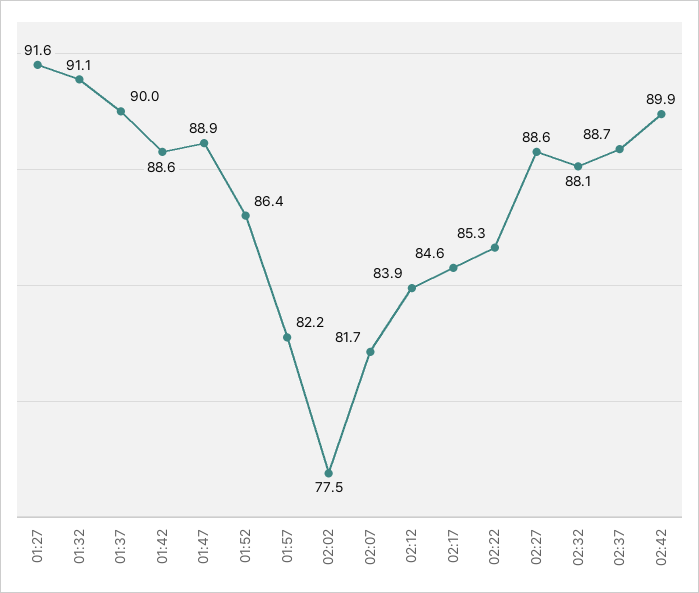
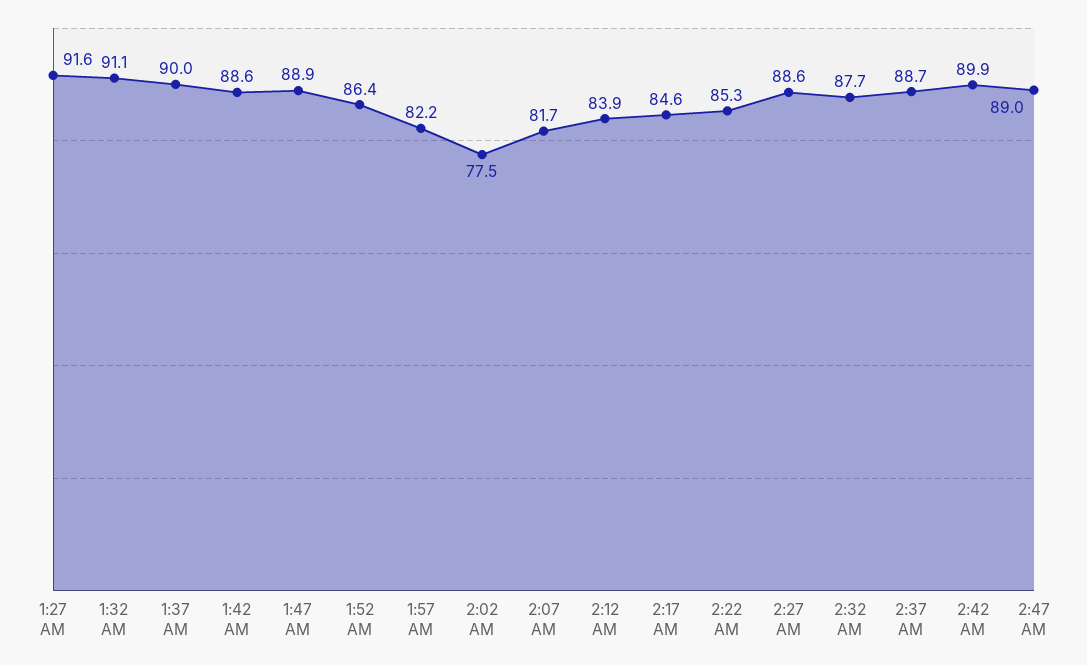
02:32: 88.1 -> 87.7
2:47 AM: none -> 89

